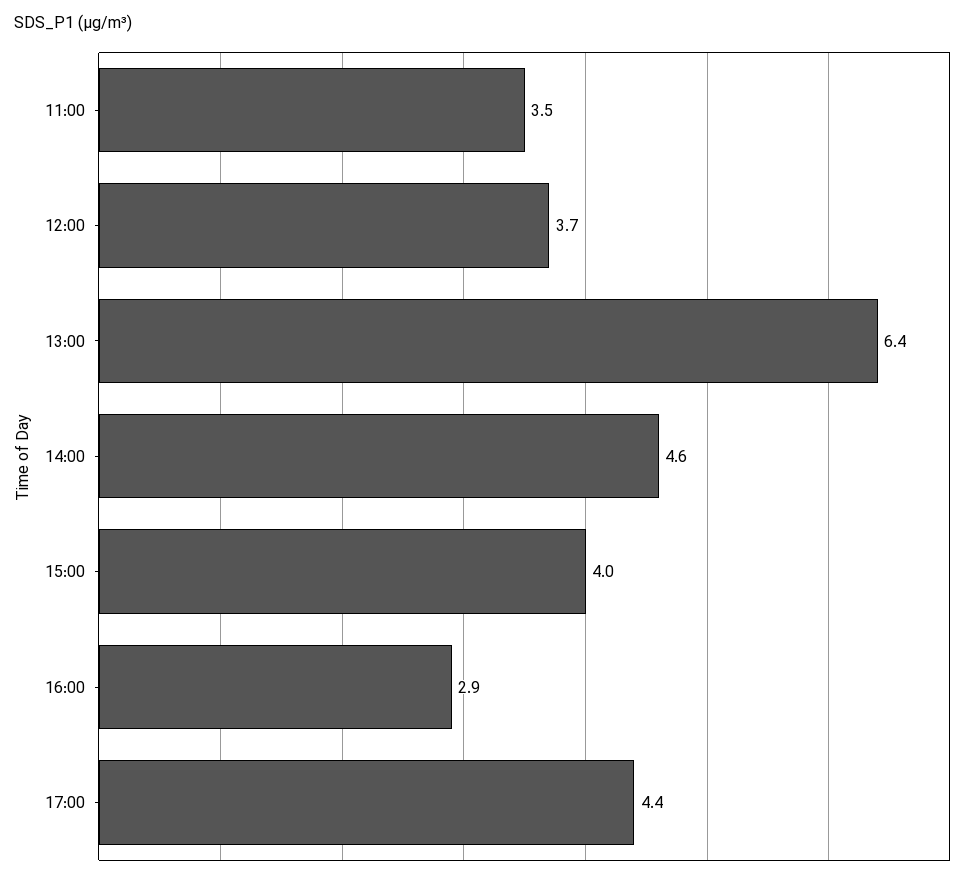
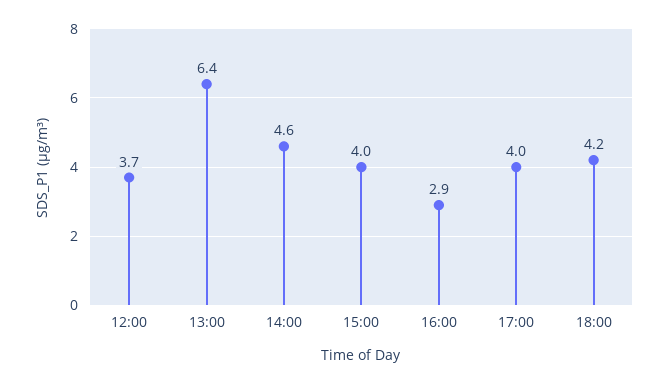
11:00: 3.5 -> none
17:00: 4.4 -> 4
18:00: none -> 4.2

